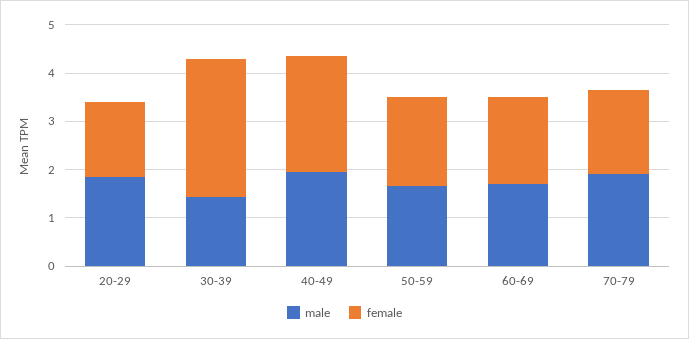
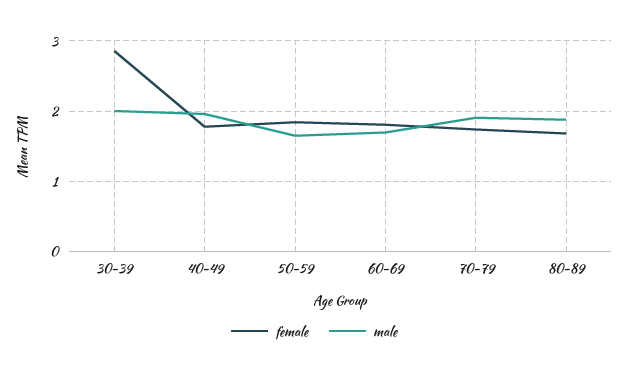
male, 20-29: 1.8 -> none
female, 20-29: 1.6 -> none
male, 30-39: 1.4 -> 2
female, 40-49: 2.4 -> 1.8
female, 80-89: none -> 1.7
male, 80-89: none -> 1.9

